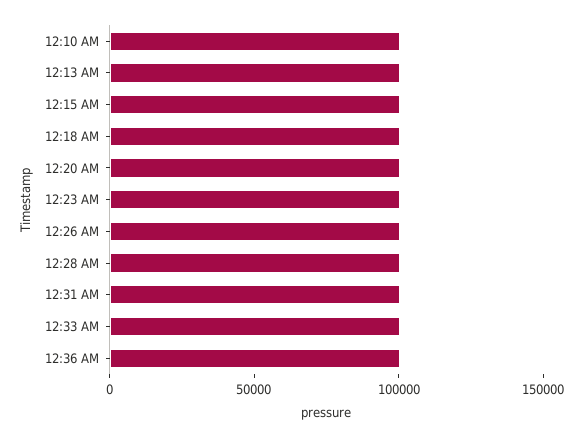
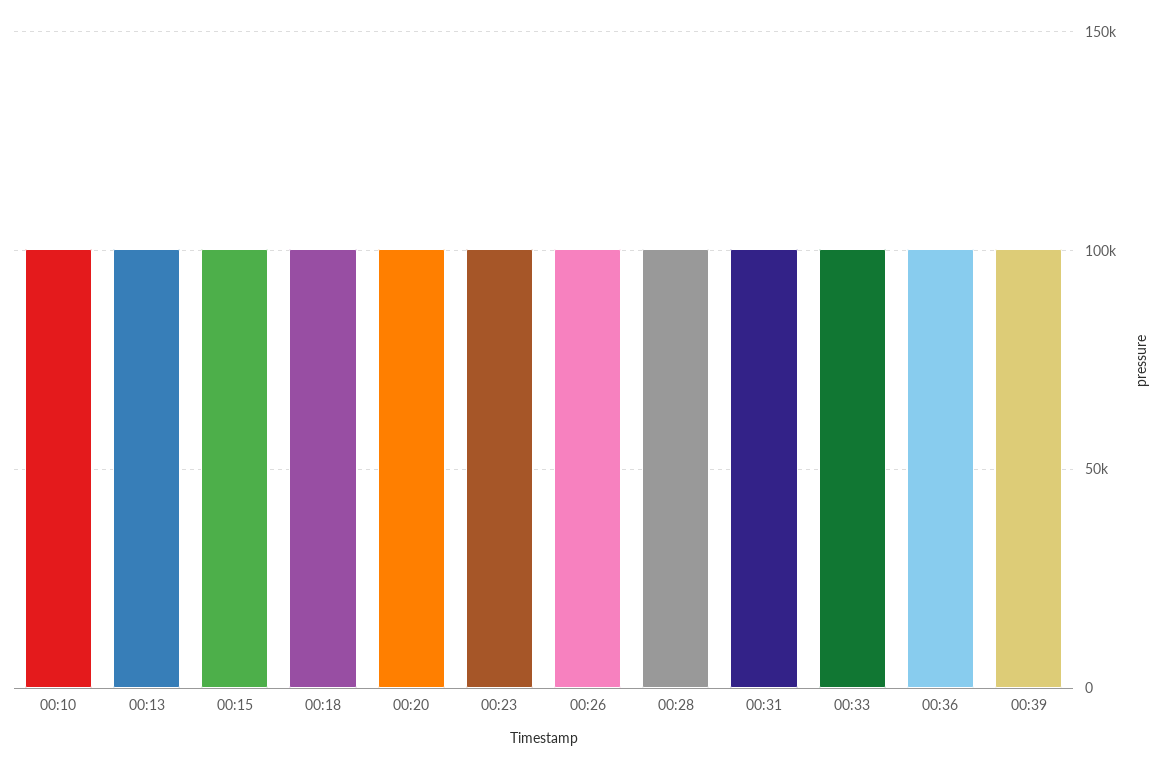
00:39: none -> 100000

